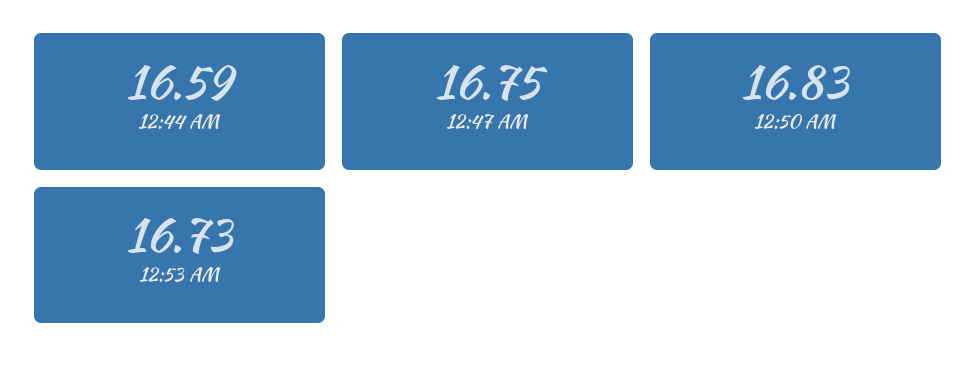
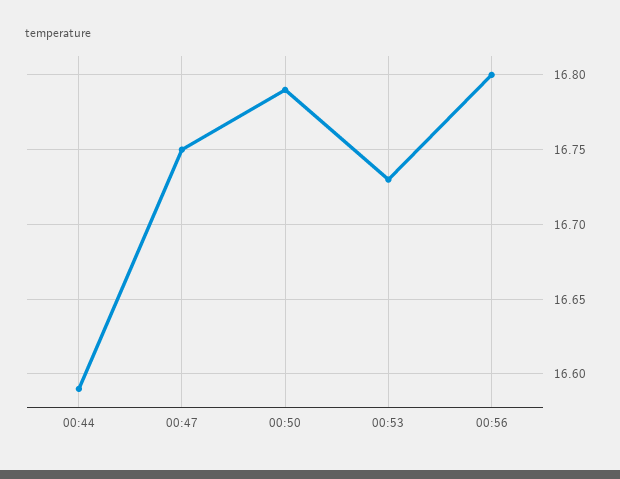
12:50 AM: 16.83 -> 16.79
00:56: none -> 16.8

